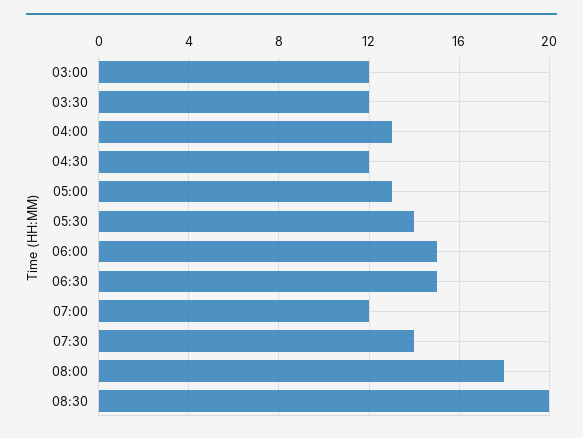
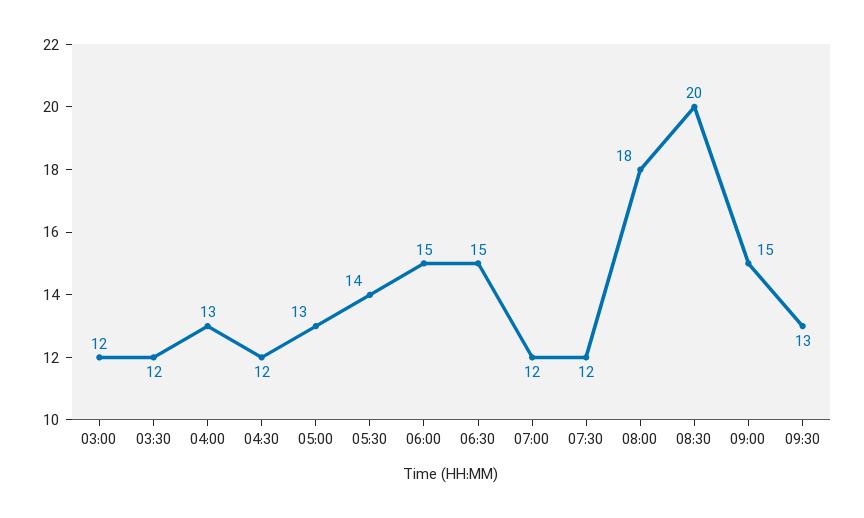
07:30: 14 -> 12
09:00: none -> 15
09:30: none -> 13

